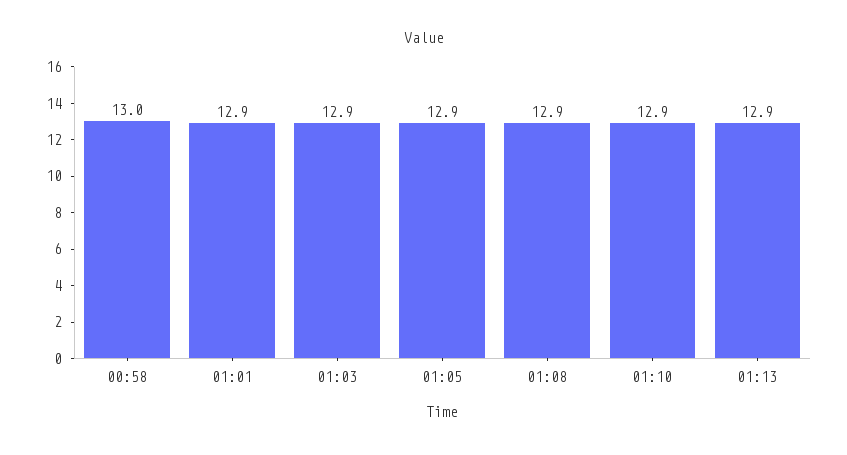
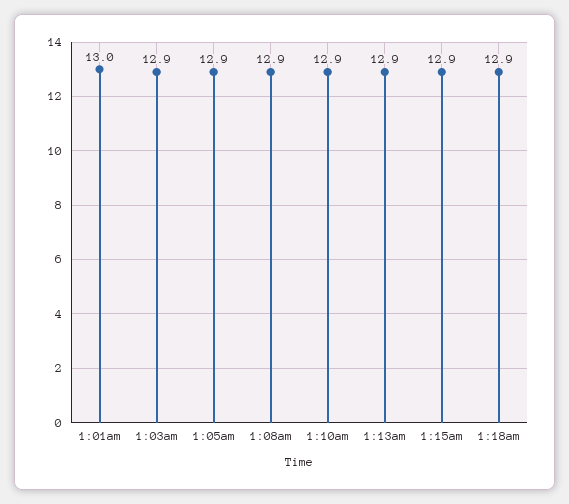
00:58: 13 -> none
01:01: 12.9 -> 13
1:15am: none -> 12.9
1:18am: none -> 12.9

